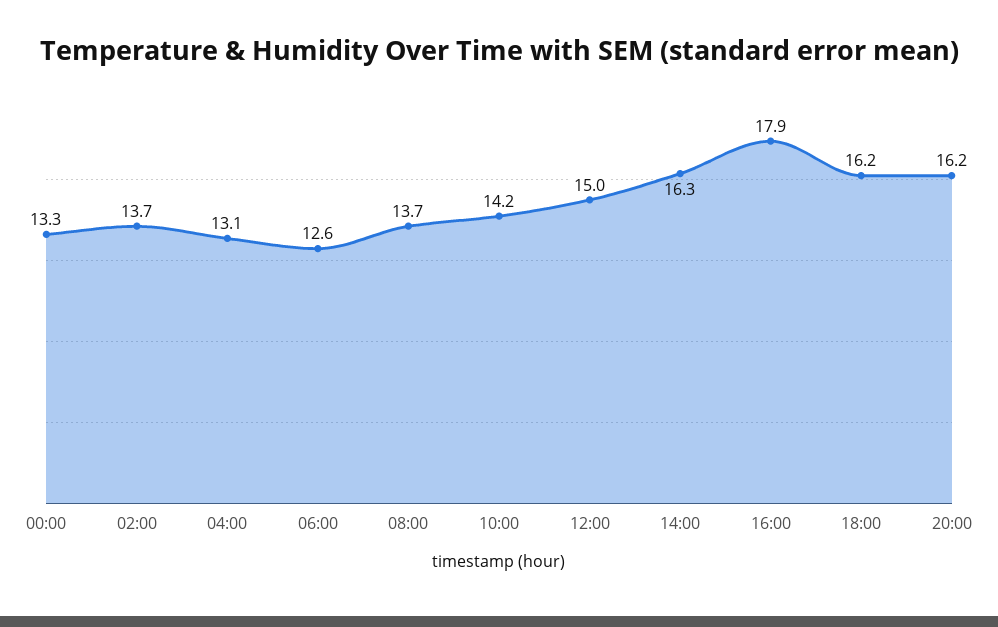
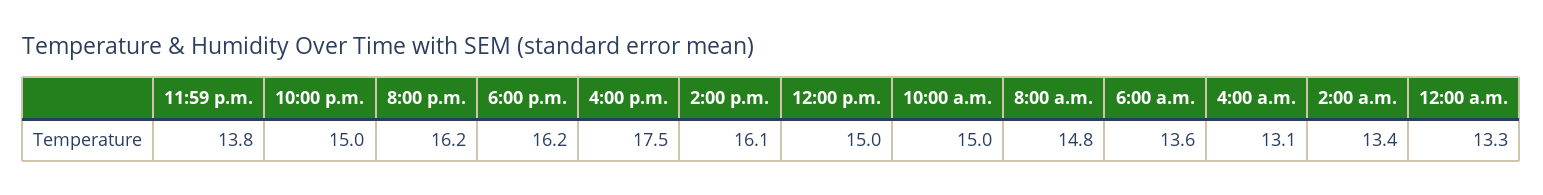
02:00: 13.7 -> 13.4
06:00: 12.6 -> 13.6
08:00: 13.7 -> 14.8
10:00: 14.2 -> 15
14:00: 16.3 -> 16.1
16:00: 17.9 -> 17.5
11:59 p.m.: none -> 13.8
10:00 p.m.: none -> 15

